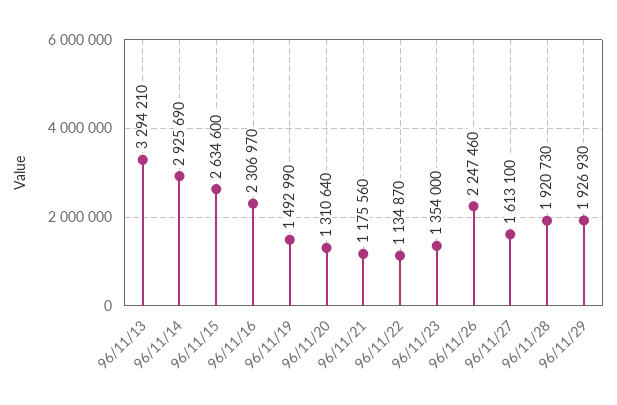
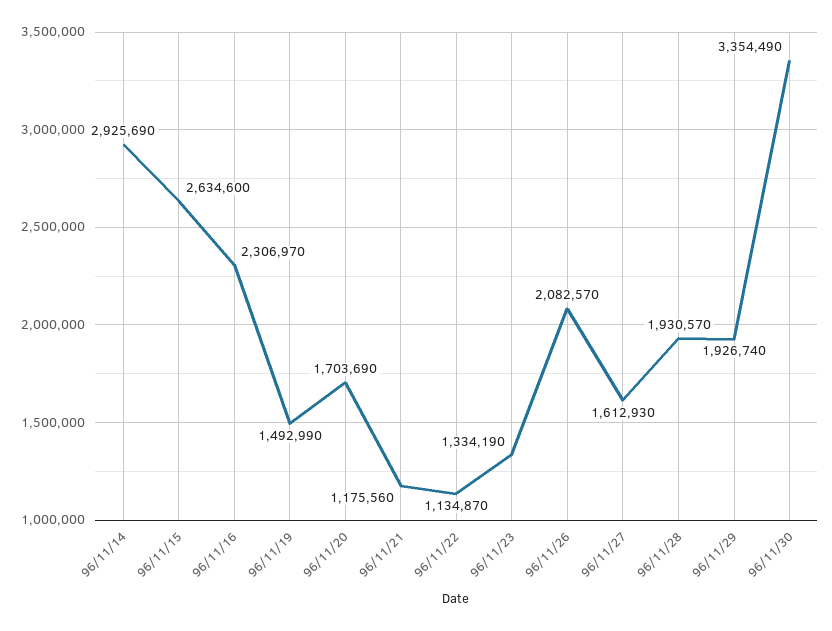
96/11/13: 3294210 -> none
96/11/20: 1310640 -> 1703690
96/11/23: 1354000 -> 1334190
96/11/26: 2247460 -> 2082570
96/11/27: 1613100 -> 1612930
96/11/28: 1920730 -> 1930570
96/11/29: 1926930 -> 1926740
96/11/30: none -> 3354490

